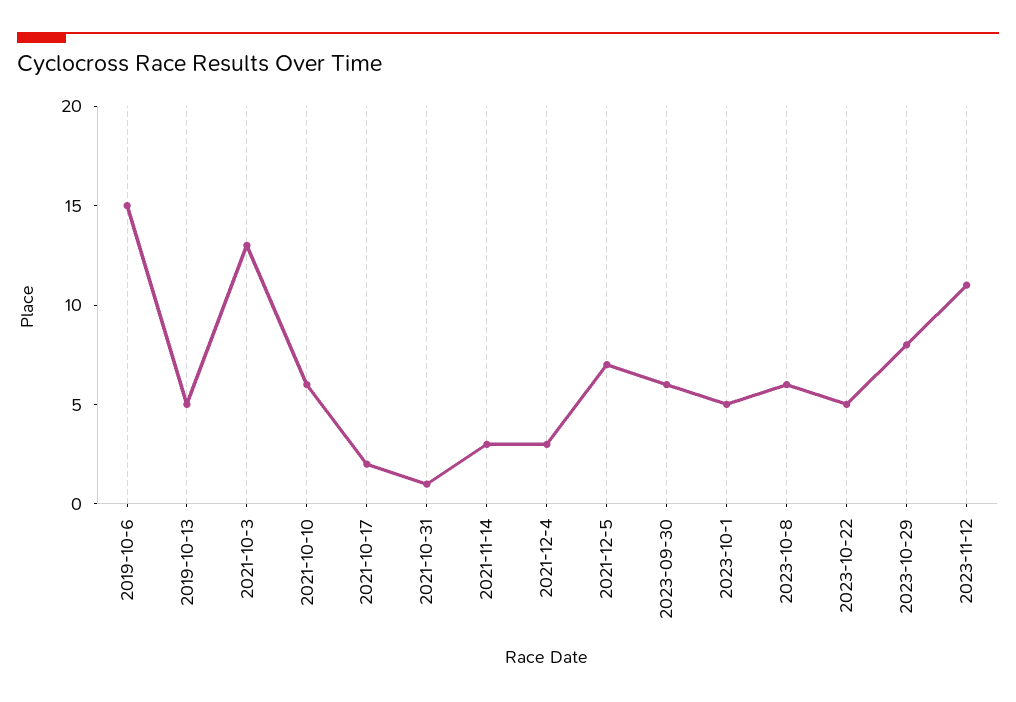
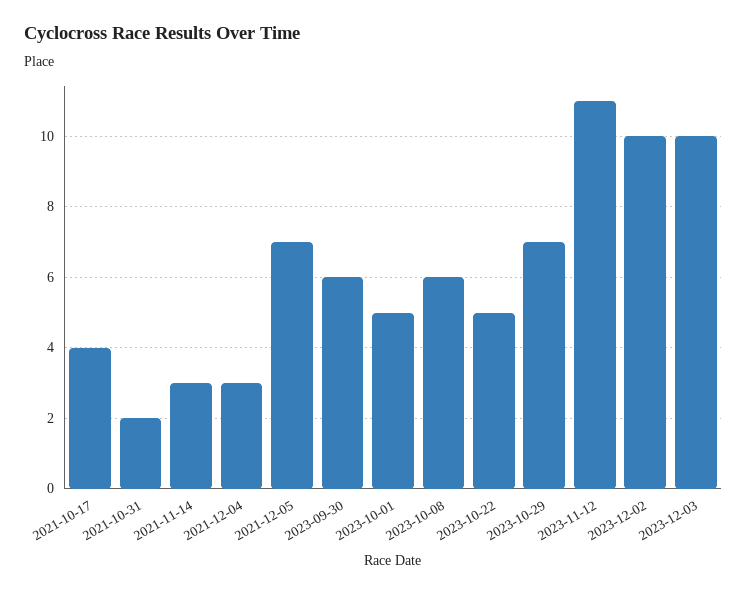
2019-10-6: 15 -> none
2019-10-13: 5 -> none
2021-10-3: 13 -> none
2021-10-10: 6 -> none
2021-10-17: 2 -> 4
2021-10-31: 1 -> 2
2023-10-29: 8 -> 7
2023-12-02: none -> 10
2023-12-03: none -> 10

